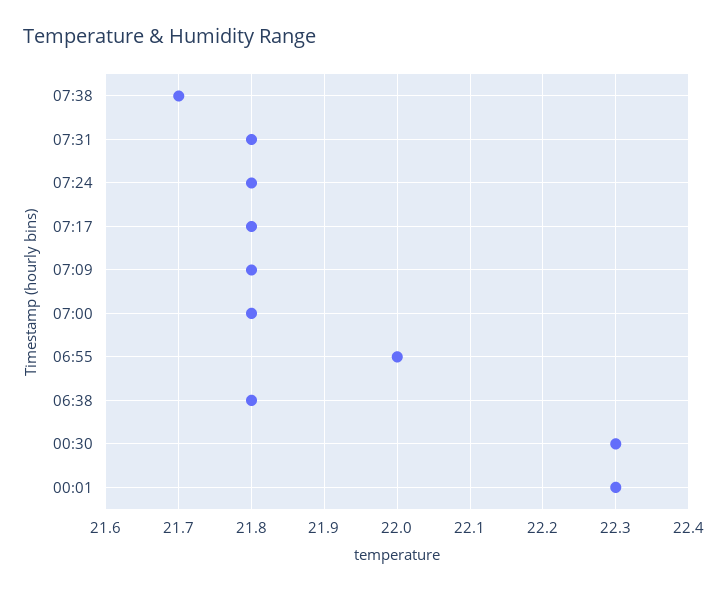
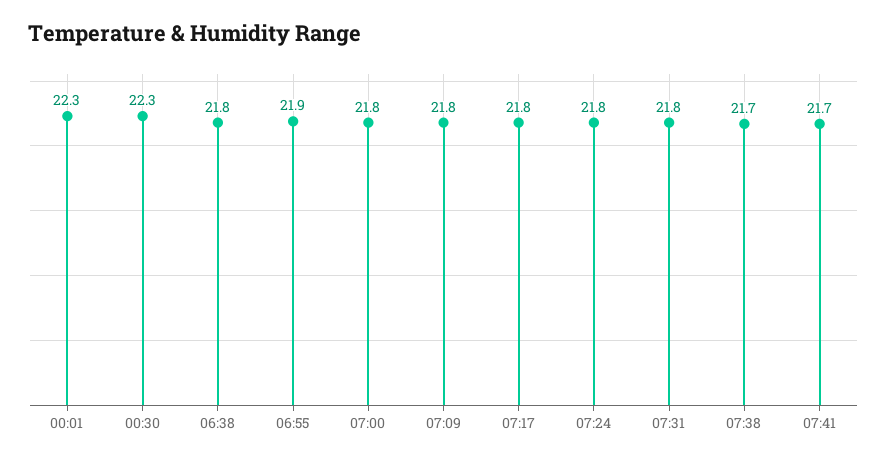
06:55: 22 -> 21.9
07:41: none -> 21.7

